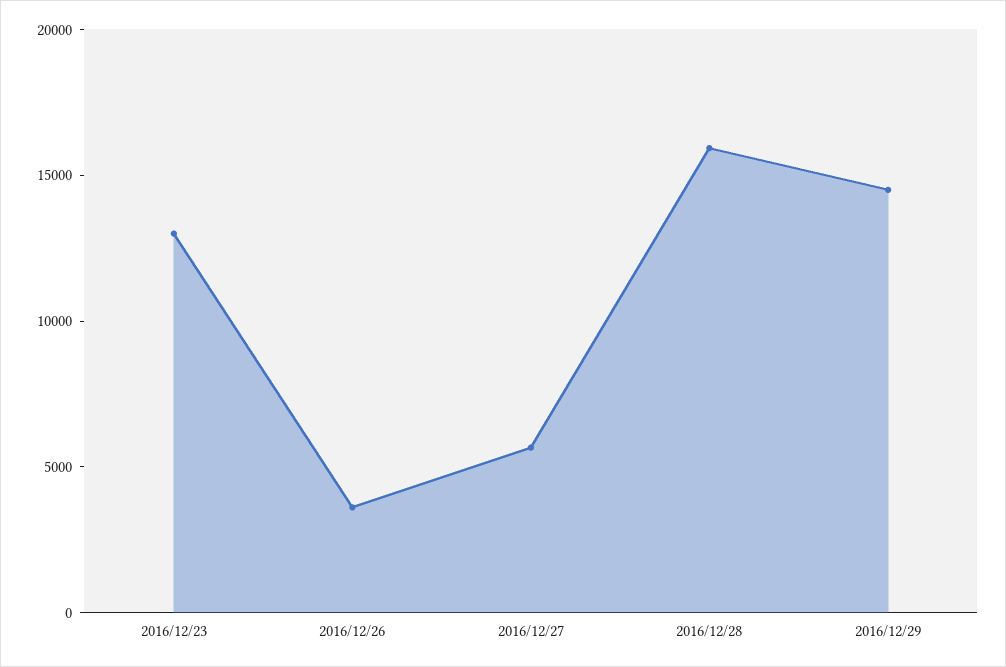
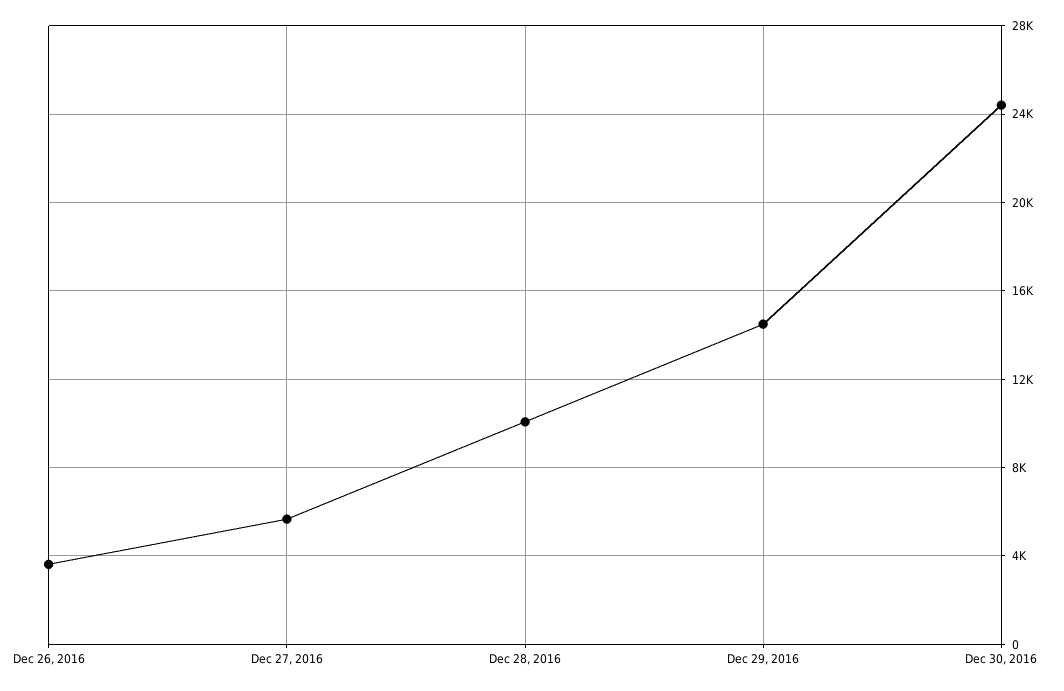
2016/12/23: 13000 -> none
2016/12/28: 16000 -> 10000
Dec 30, 2016: none -> 24500

